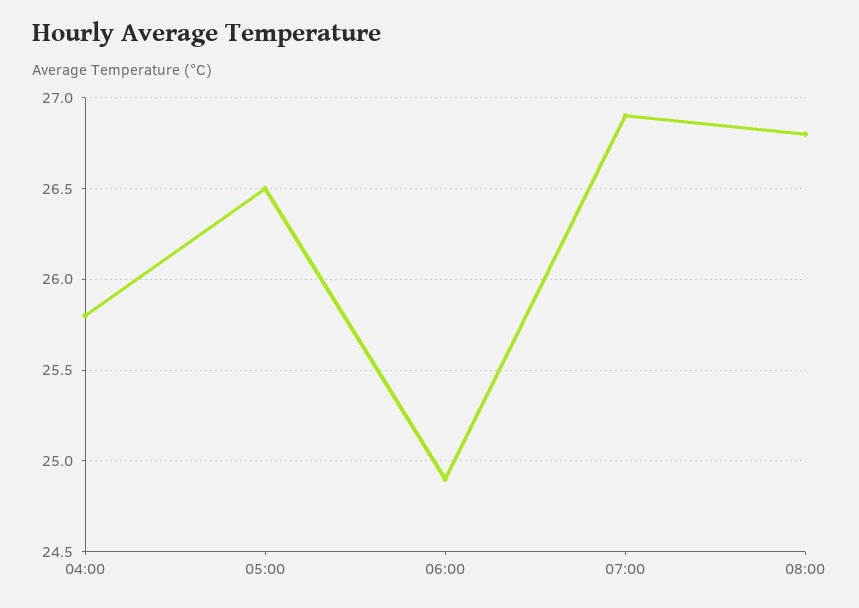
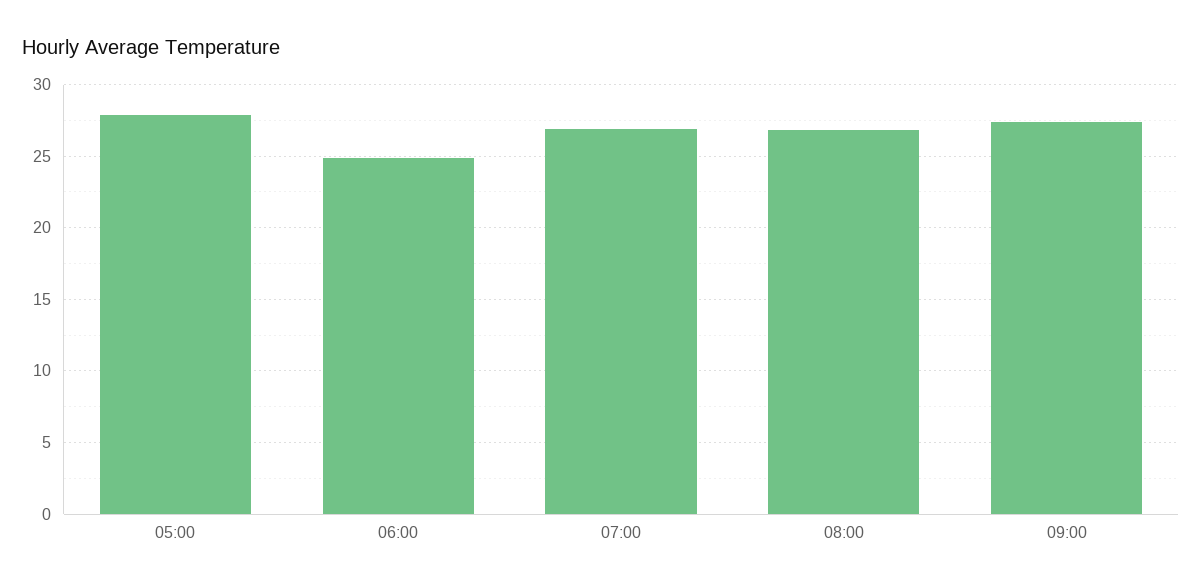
04:00: 25.8 -> none
05:00: 26.5 -> 28
09:00: none -> 27.5

